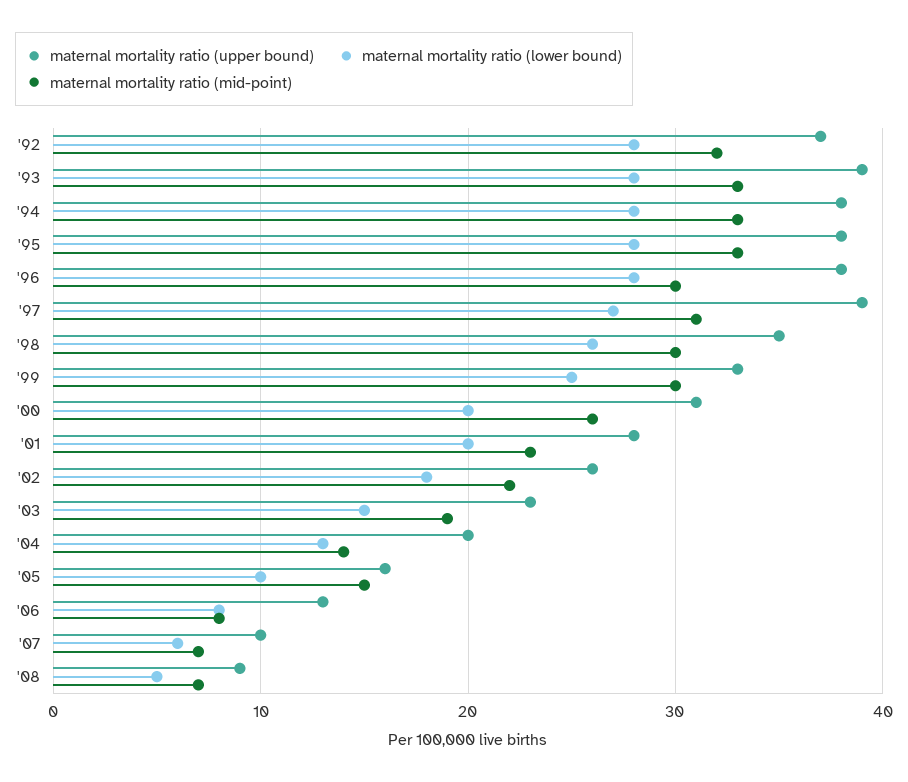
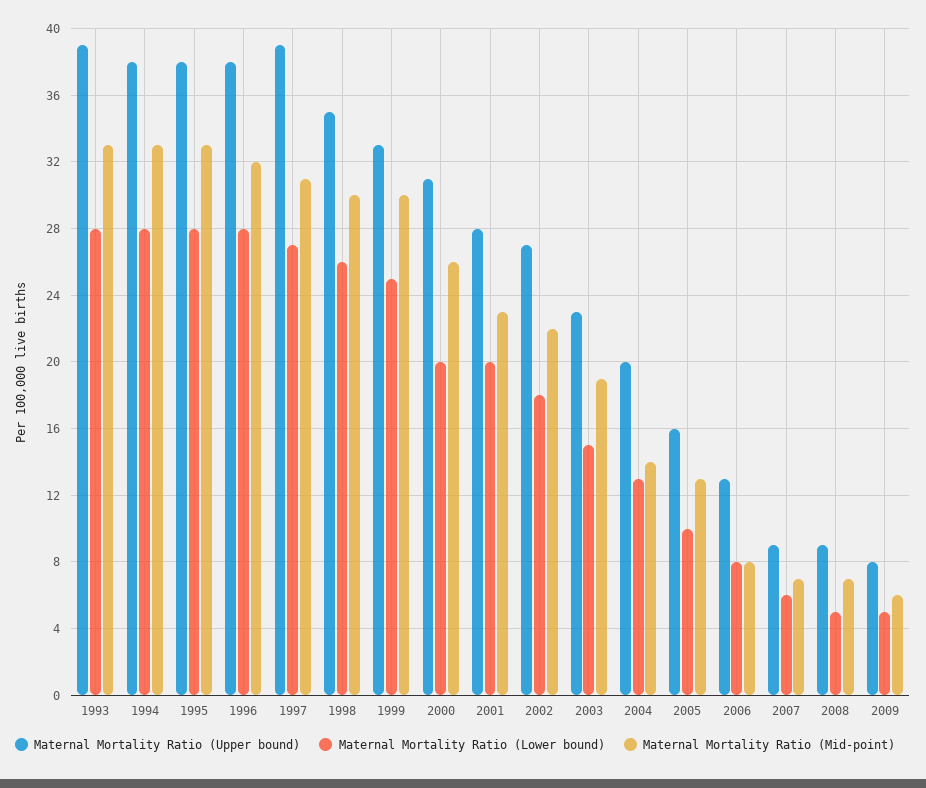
maternal mortality ratio (upper bound), '92: 37 -> none
maternal mortality ratio (lower bound), '92: 28 -> none
maternal mortality ratio (mid-point), '92: 32 -> none
maternal mortality ratio (mid-point), '96: 30 -> 32
maternal mortality ratio (upper bound), '02: 26 -> 27
maternal mortality ratio (mid-point), '05: 15 -> 13
maternal mortality ratio (upper bound), '07: 10 -> 9
maternal mortality ratio (upper bound), 2009: none -> 8
maternal mortality ratio (lower bound), 2009: none -> 5
maternal mortality ratio (mid-point), 2009: none -> 6

